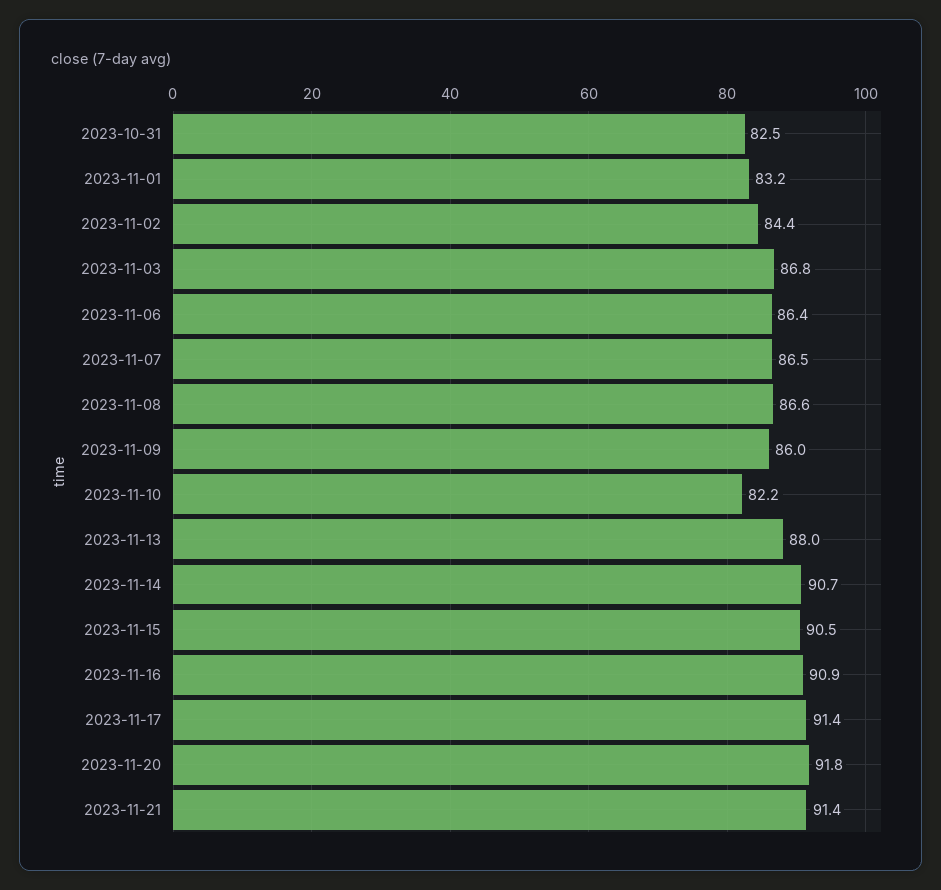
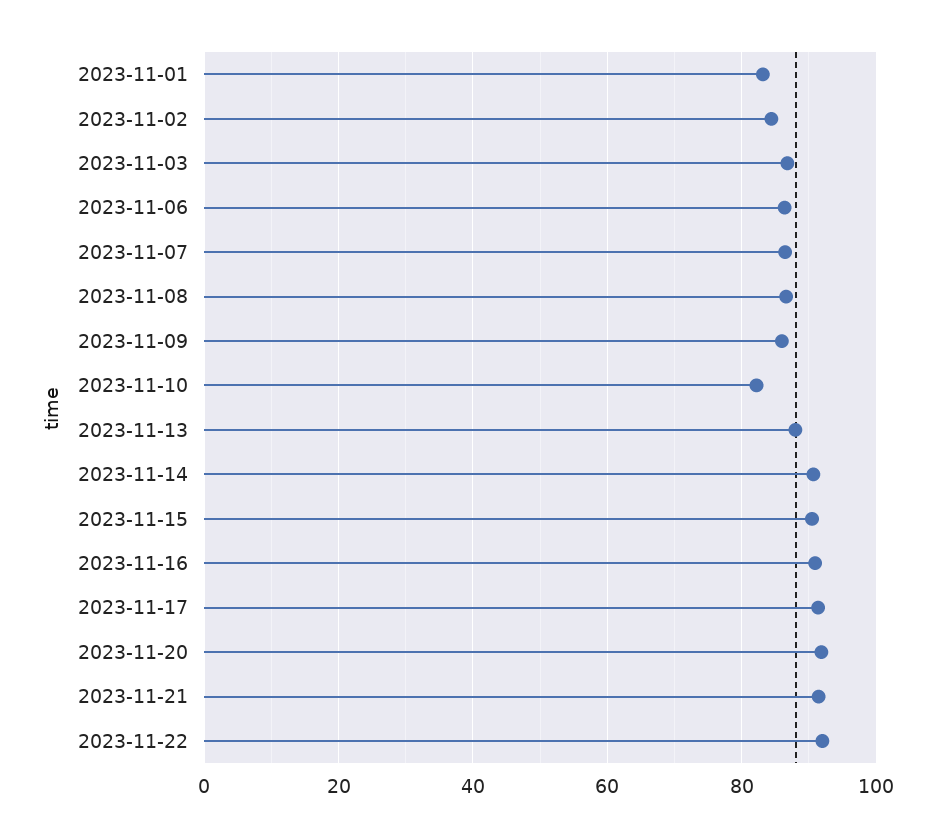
2023-10-31: 82.5 -> none
2023-11-22: none -> 92

